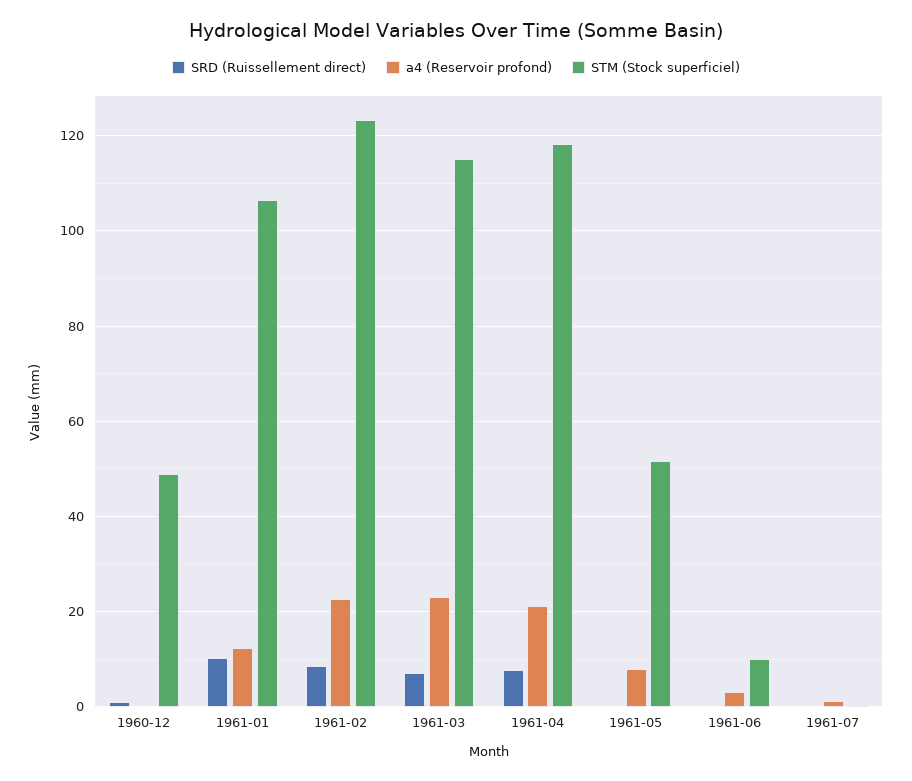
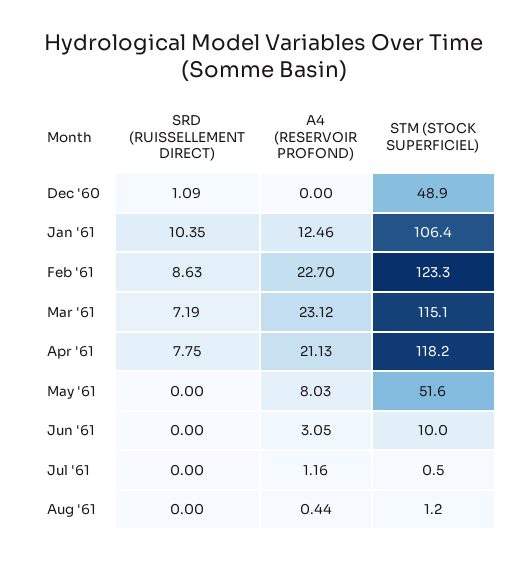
SRD (Ruissellement direct), Aug '61: none -> 0
a4 (Reservoir profond), Aug '61: none -> 0.44
STM (Stock superficiel), Aug '61: none -> 1.2

